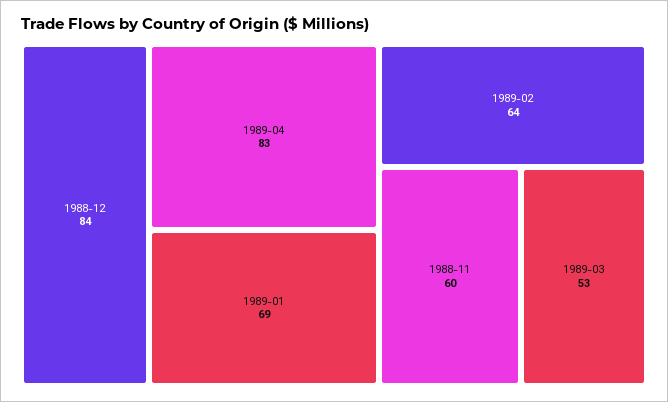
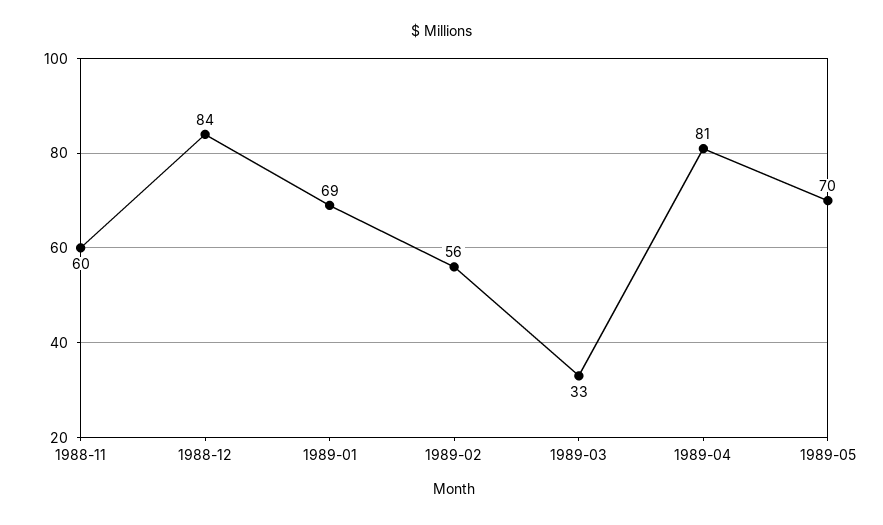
1989-04: 83 -> 81
1989-02: 64 -> 56
1989-03: 53 -> 33
1989-05: none -> 70

